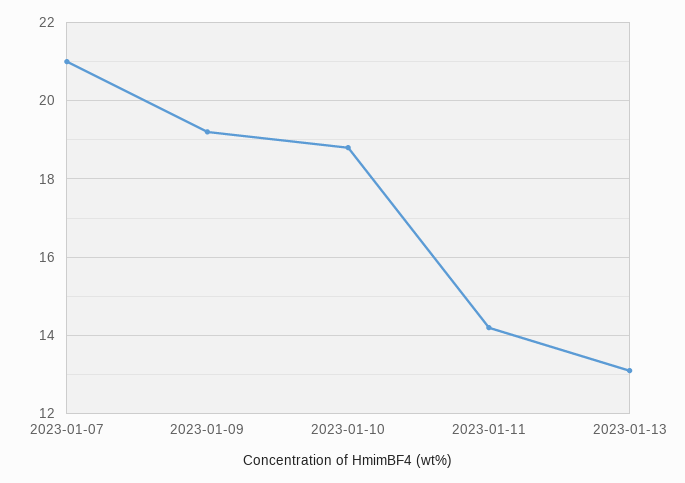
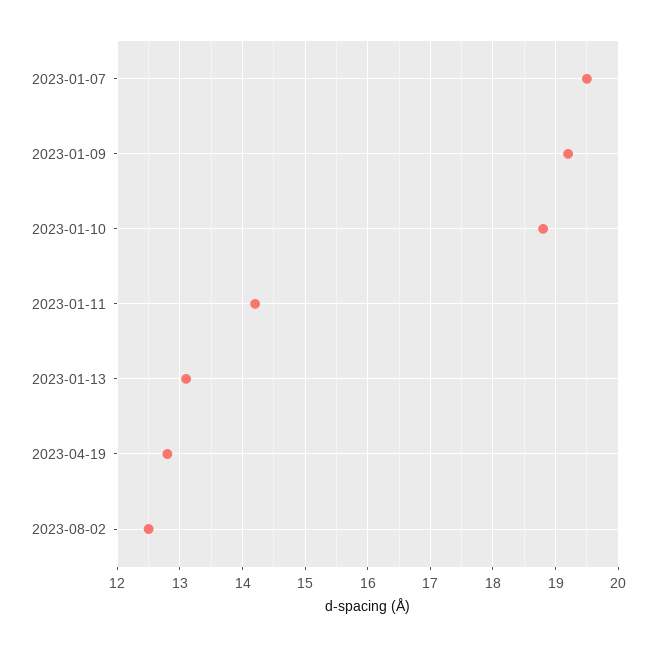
2023-01-07: 21 -> 19.5
2023-04-19: none -> 12.8
2023-08-02: none -> 12.5

